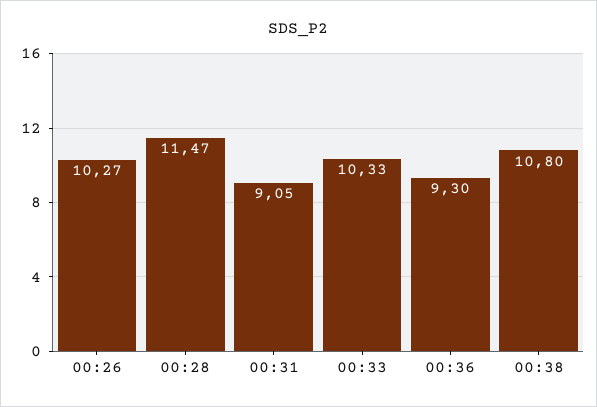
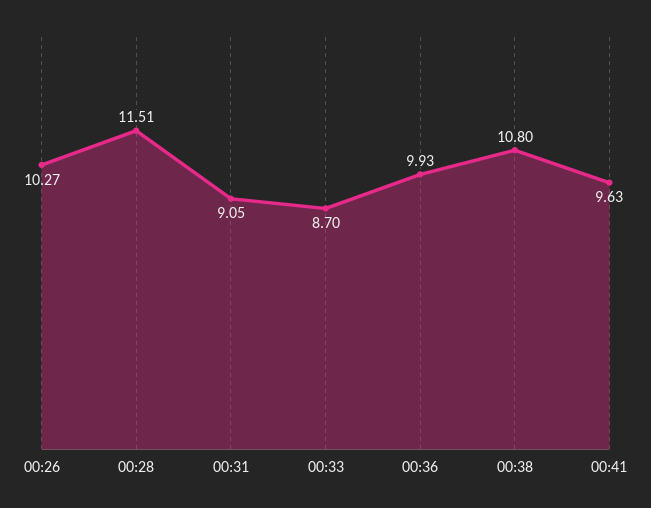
00:28: 11.47 -> 11.51
00:33: 10.33 -> 8.7
00:36: 9.3 -> 9.93
00:41: none -> 9.63

